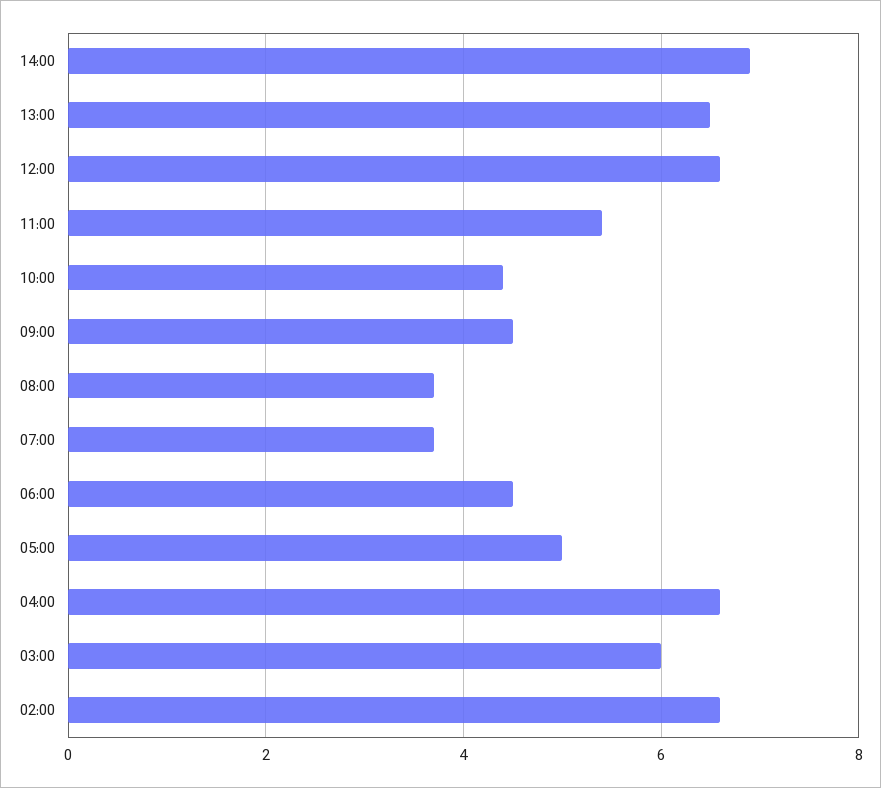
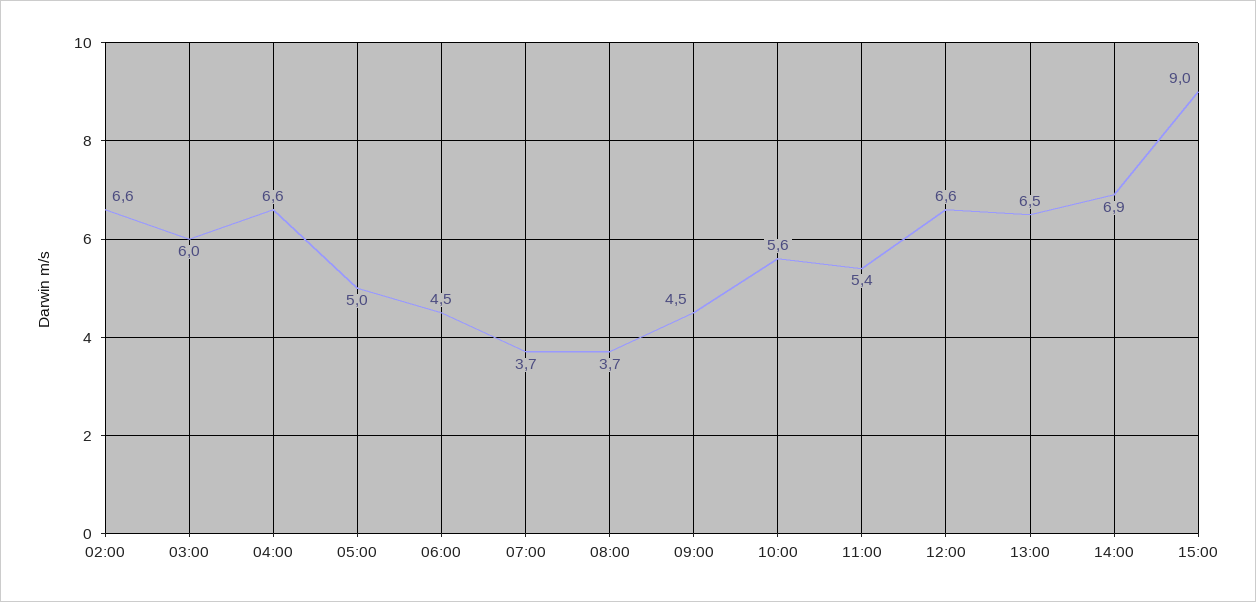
10:00: 4.5 -> 5.6
15:00: none -> 9

